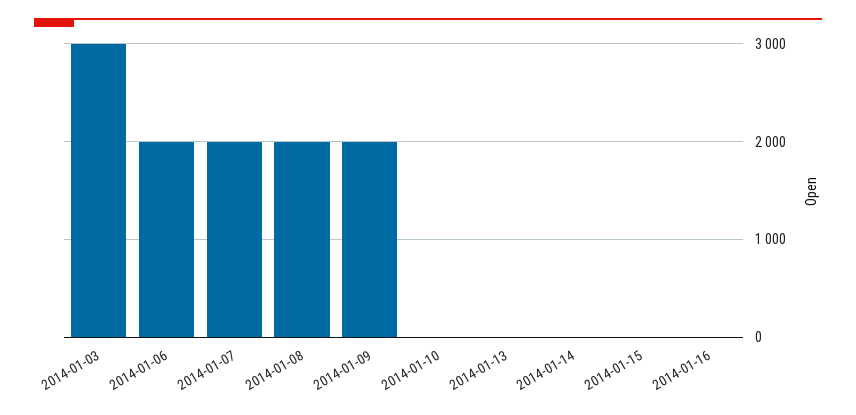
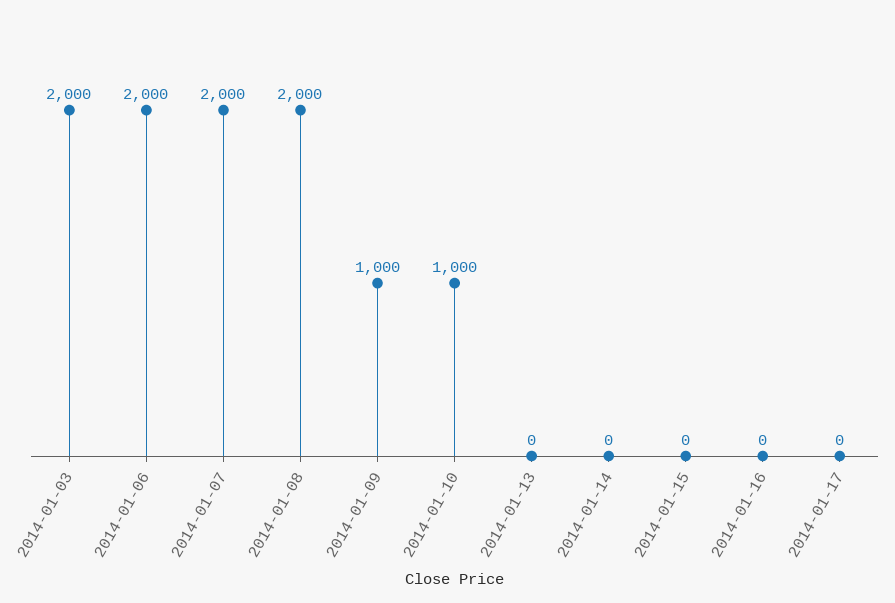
2014-01-03: 3000 -> 2000
2014-01-09: 2000 -> 1000
2014-01-10: 0 -> 1000
2014-01-17: none -> 0

